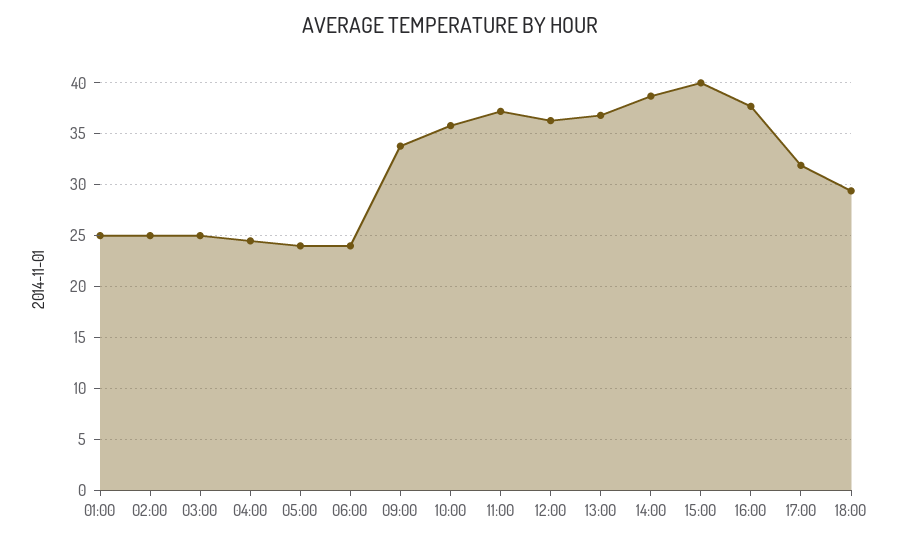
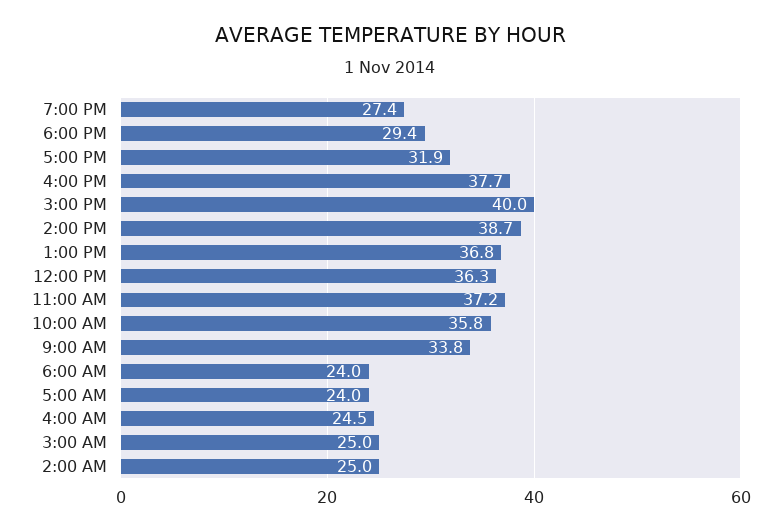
01:00: 25 -> none
7:00 PM: none -> 27.4

